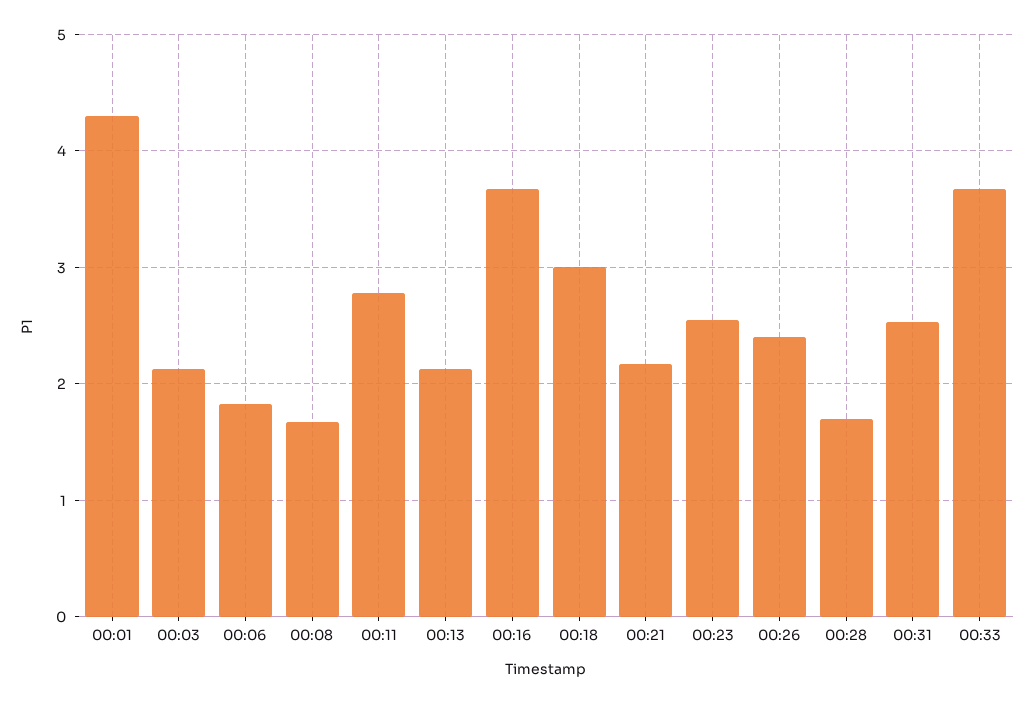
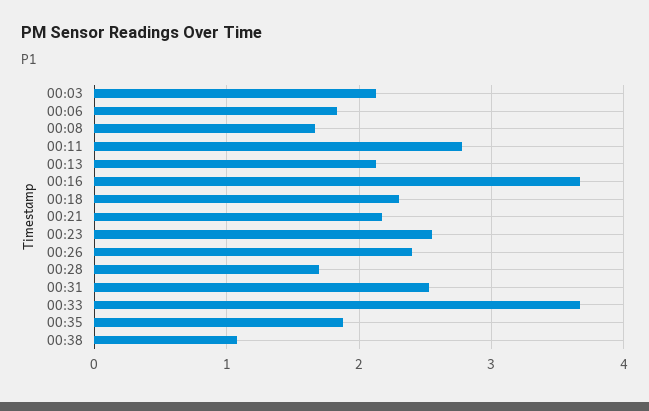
00:01: 4.3 -> none
00:18: 3 -> 2.3
00:35: none -> 1.9
00:38: none -> 1.1

